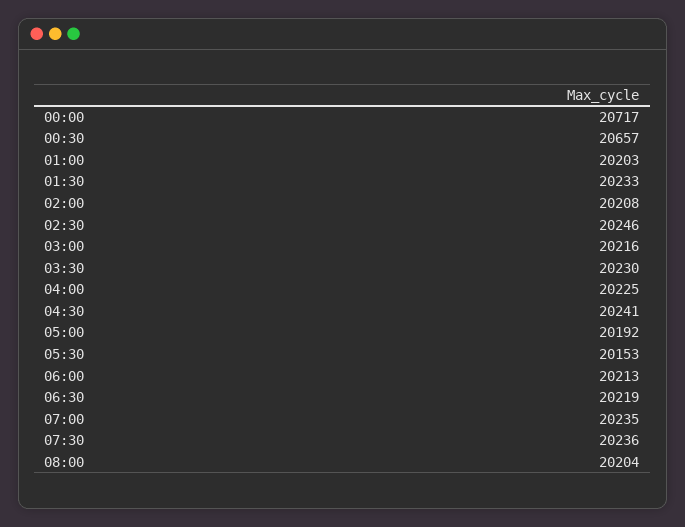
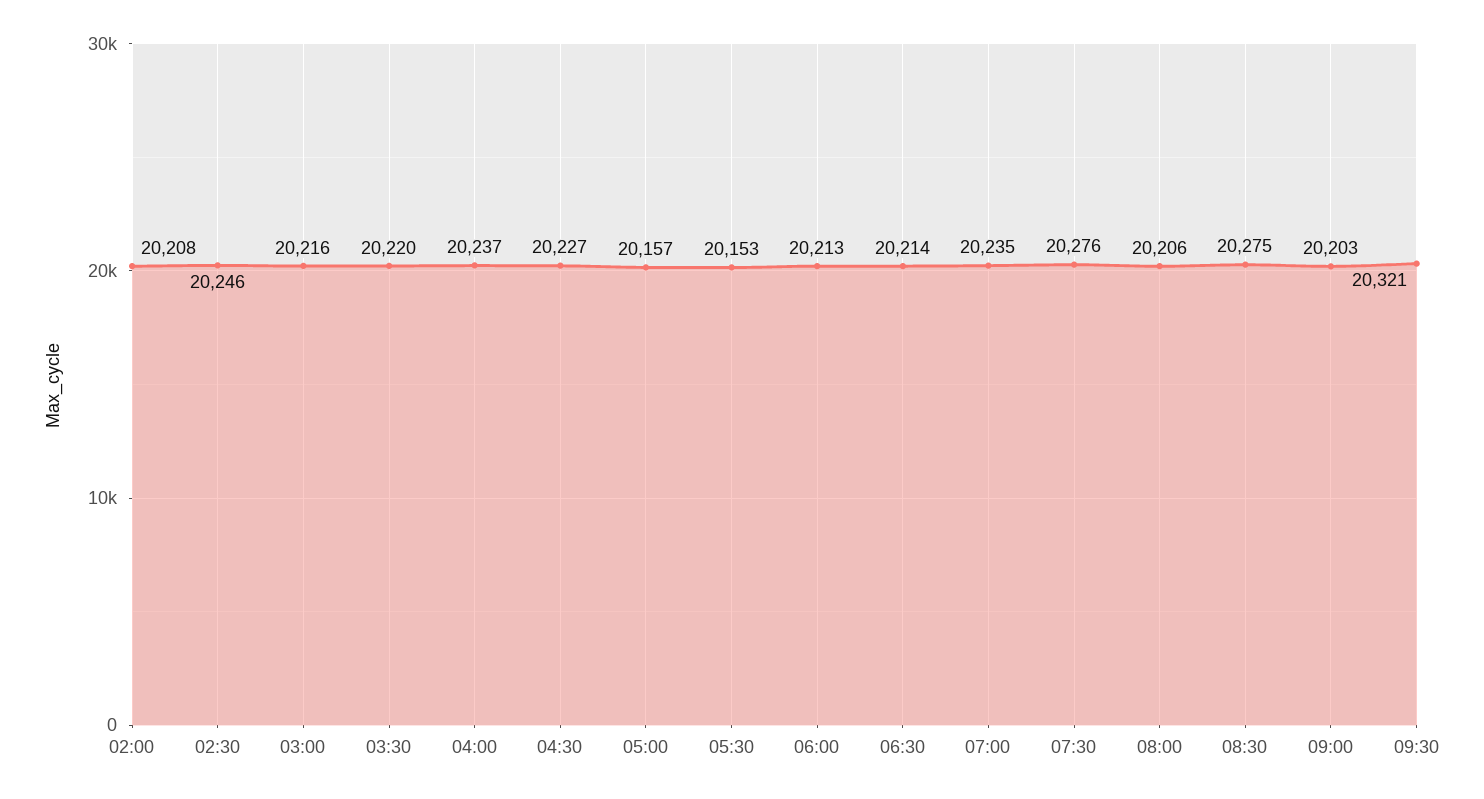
00:00: 20717 -> none
00:30: 20657 -> none
01:00: 20203 -> none
01:30: 20233 -> none
03:30: 20230 -> 20220
04:00: 20225 -> 20237
04:30: 20241 -> 20227
05:00: 20192 -> 20157
06:30: 20219 -> 20214
07:30: 20236 -> 20276
08:00: 20204 -> 20206
08:30: none -> 20275
09:00: none -> 20203
09:30: none -> 20321

